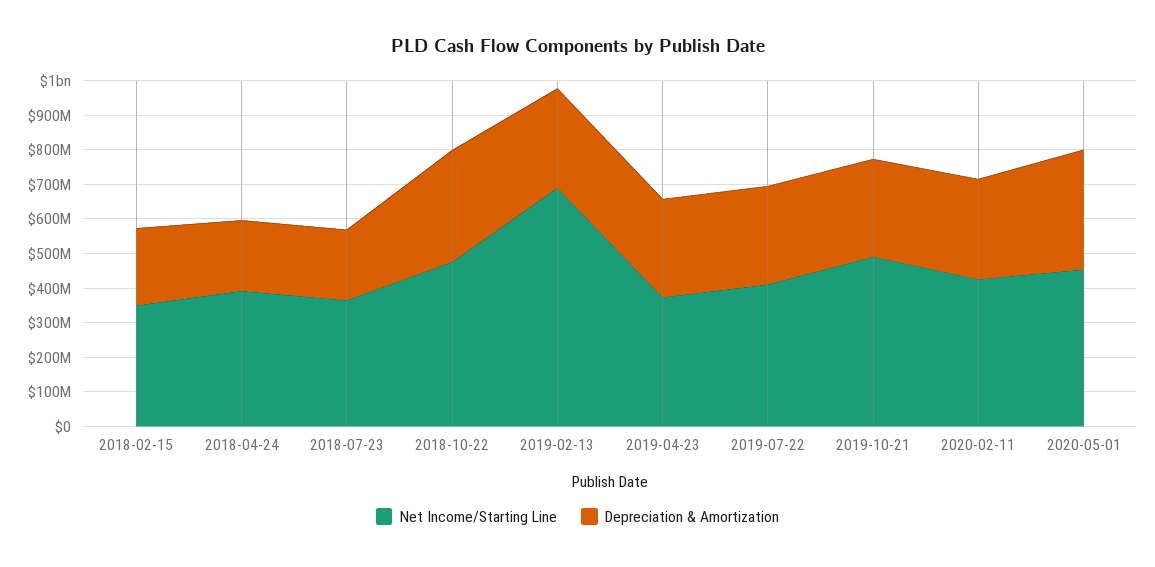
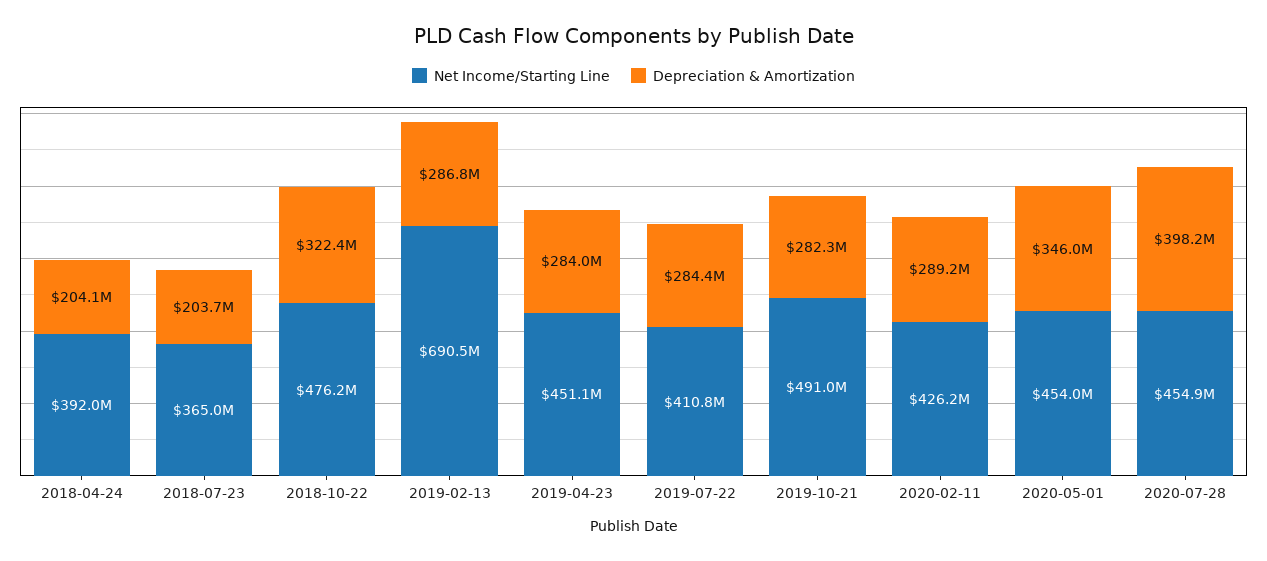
Net Income/Starting Line, 2018-02-15: 350000000 -> none
Depreciation & Amortization, 2018-02-15: 225000000 -> none
Net Income/Starting Line, 2019-04-23: 375000000 -> 451100000
Net Income/Starting Line, 2020-07-28: none -> 454900000
Depreciation & Amortization, 2020-07-28: none -> 398200000

